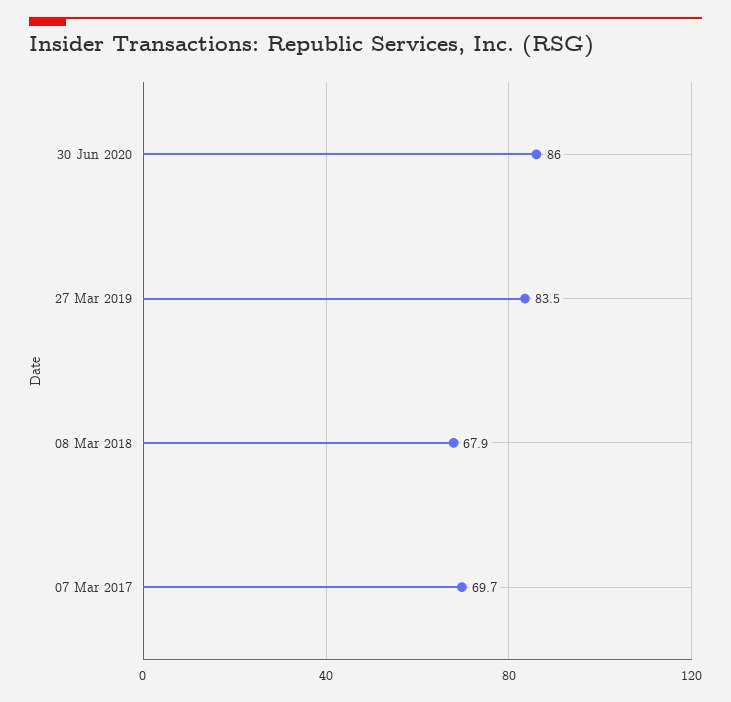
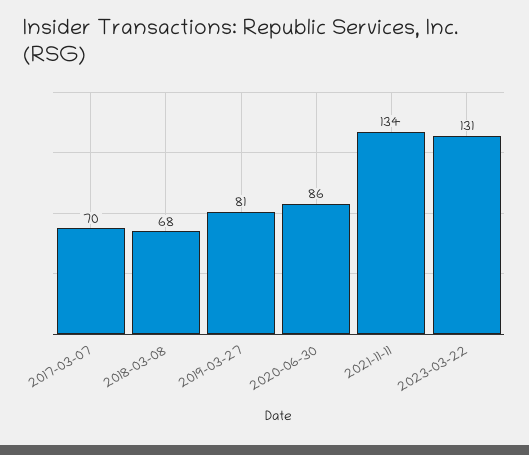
27 Mar 2019: 83.5 -> 81
2021-11-11: none -> 134
2023-03-22: none -> 131

